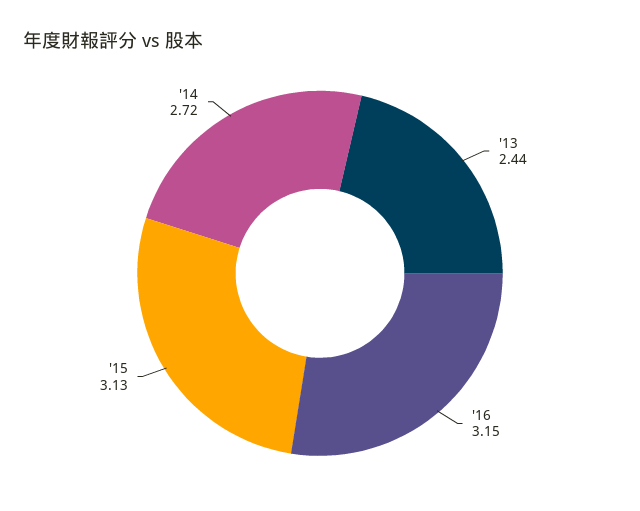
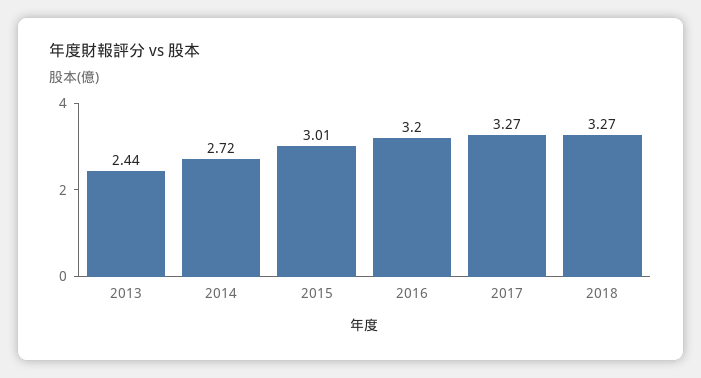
'16: 3.15 -> 3.2
'15: 3.13 -> 3.01
2017: none -> 3.27
2018: none -> 3.27

